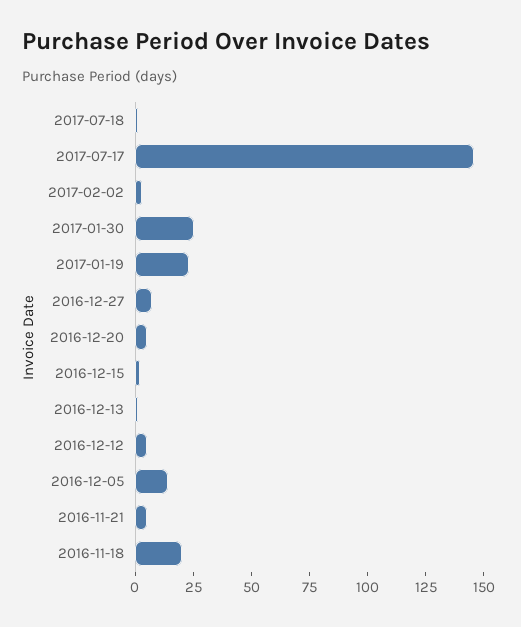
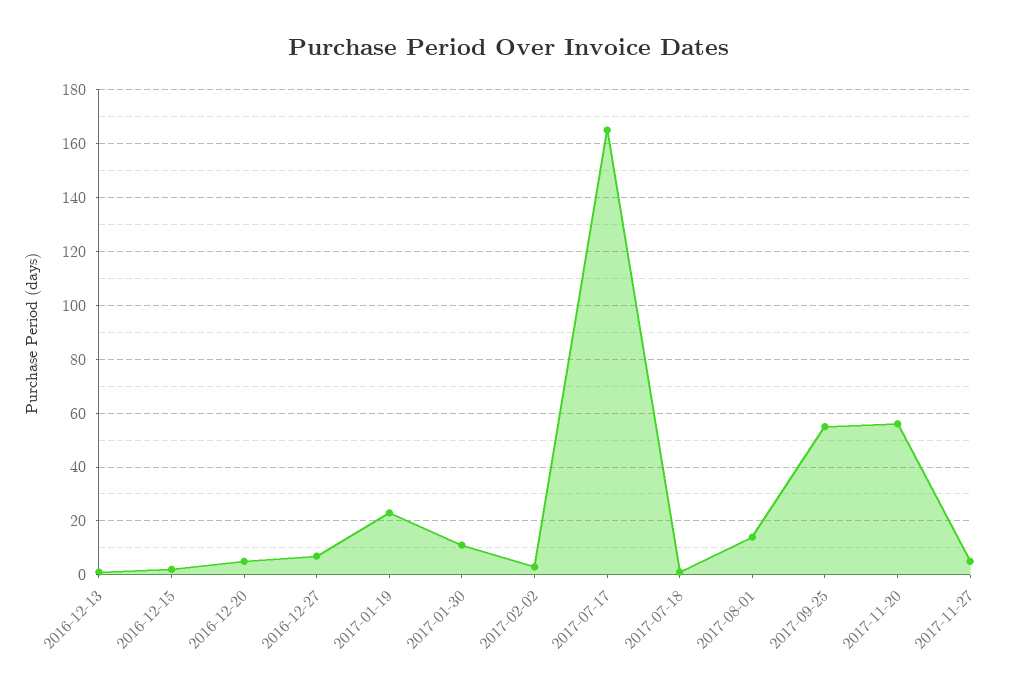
2017-07-17: 145 -> 165
2017-01-30: 25 -> 10
2016-12-12: 5 -> none
2016-12-05: 15 -> none
2016-11-21: 5 -> none
2016-11-18: 20 -> none
2017-08-01: none -> 15
2017-09-25: none -> 55
2017-11-20: none -> 55
2017-11-27: none -> 5

